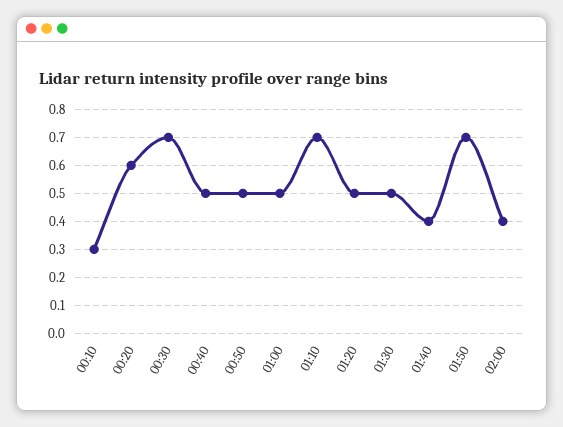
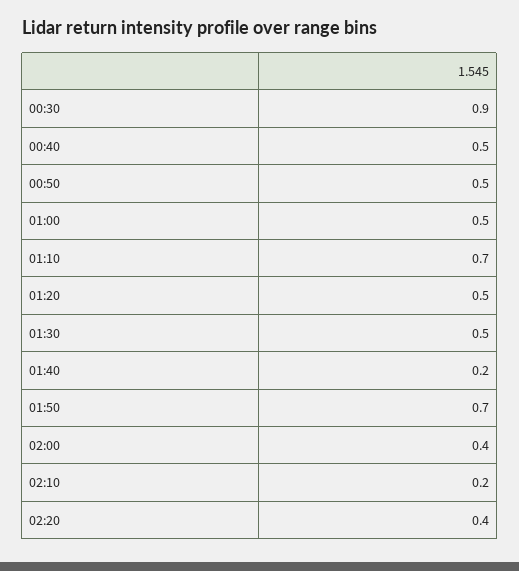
00:10: 0.3 -> none
00:20: 0.6 -> none
00:30: 0.7 -> 0.9
01:40: 0.4 -> 0.2
02:10: none -> 0.2
02:20: none -> 0.4

